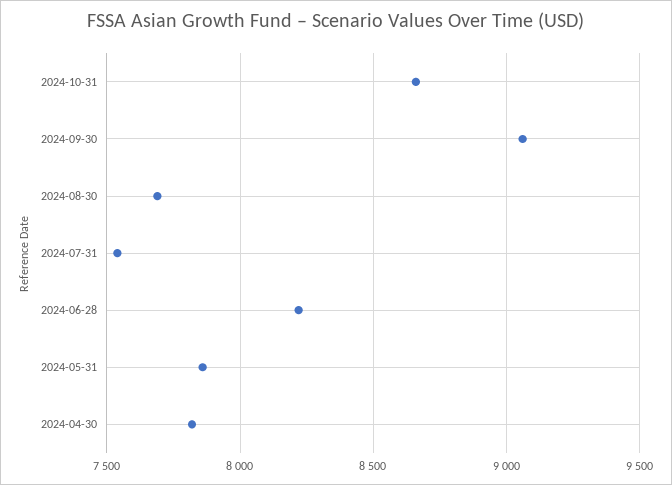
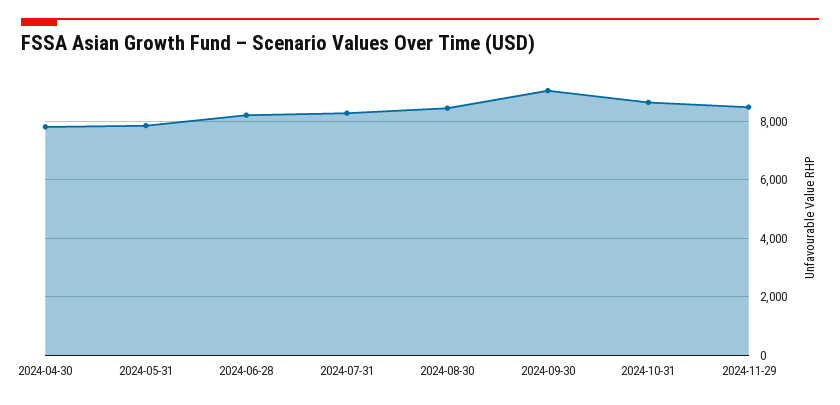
2024-08-30: 7700 -> 8500
2024-07-31: 7550 -> 8250
2024-11-29: none -> 8500

